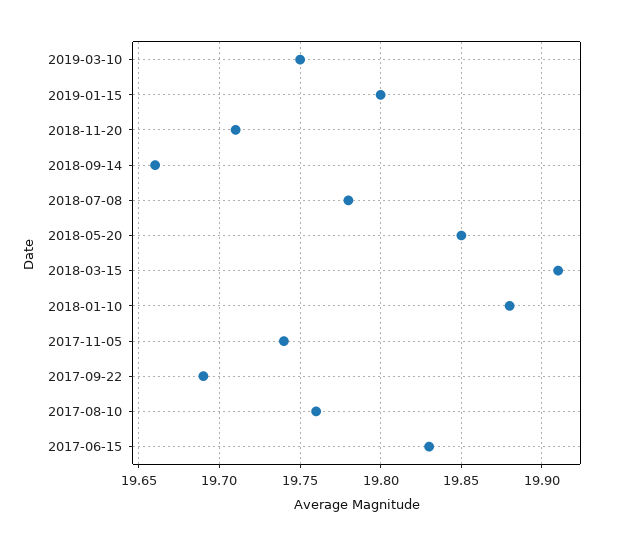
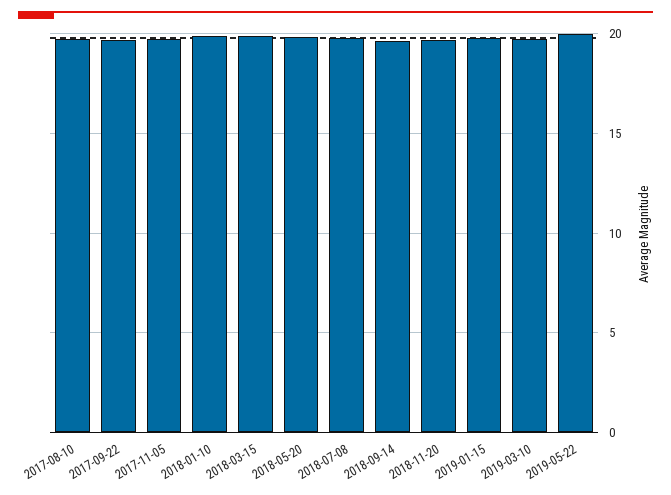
2017-06-15: 19.83 -> none
2019-05-22: none -> 20

